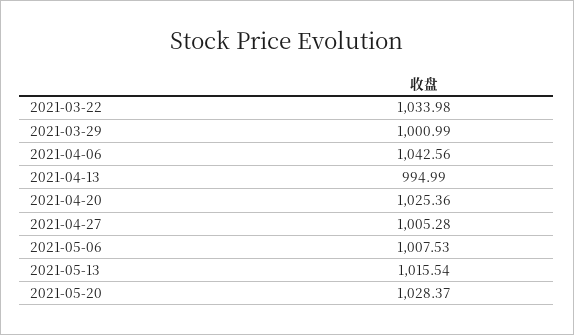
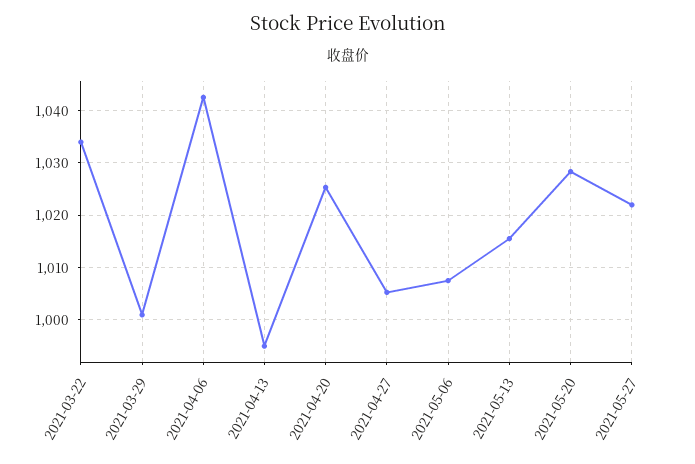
2021-05-27: none -> 1022

